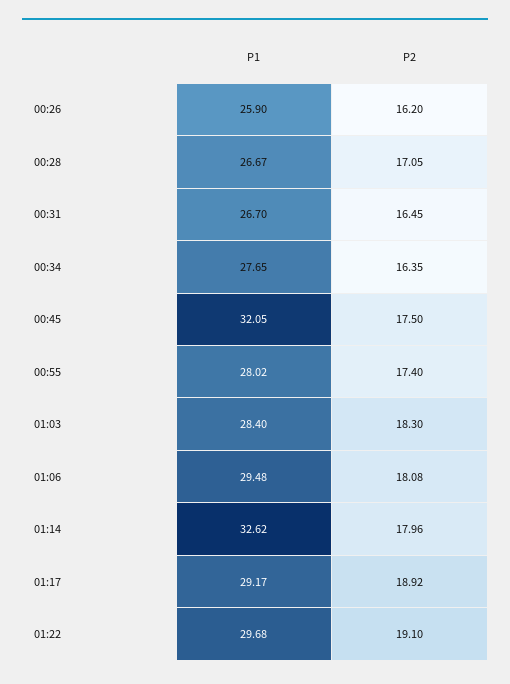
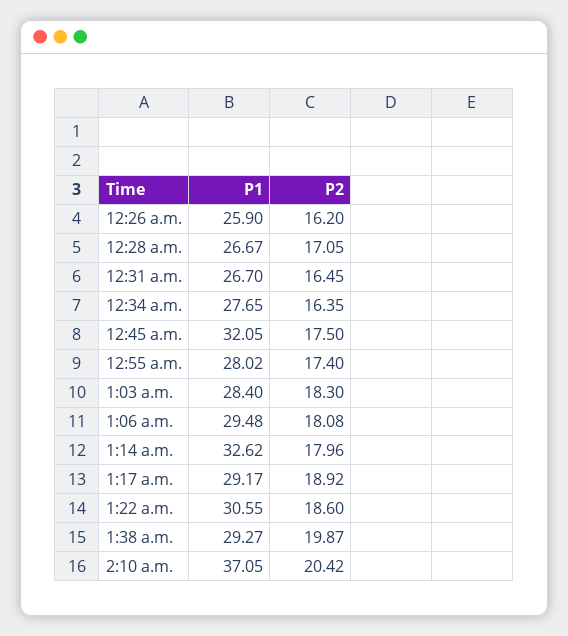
P1, 01:22: 29.68 -> 30.55
P2, 01:22: 19.1 -> 18.6
P1, 1:38 a.m.: none -> 29.27
P2, 1:38 a.m.: none -> 19.87
P1, 2:10 a.m.: none -> 37.05
P2, 2:10 a.m.: none -> 20.42

